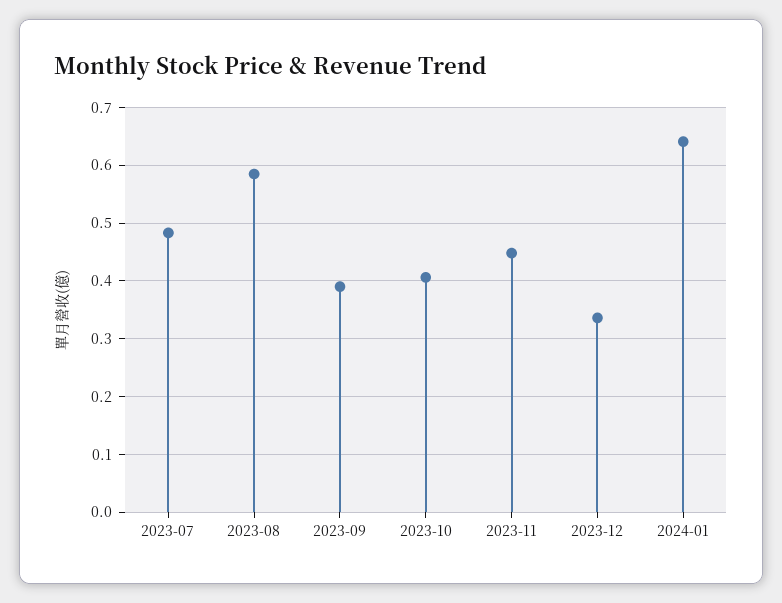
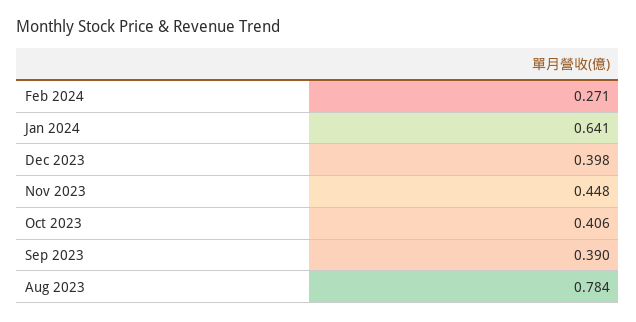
2023-07: 0.48 -> none
2023-08: 0.58 -> 0.784
2023-12: 0.34 -> 0.398
Feb 2024: none -> 0.271

